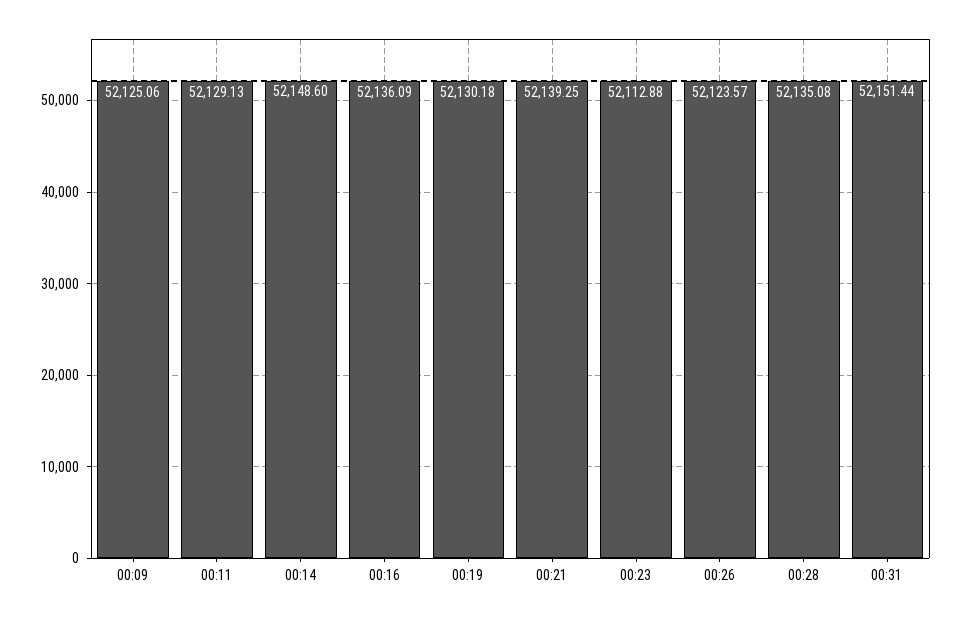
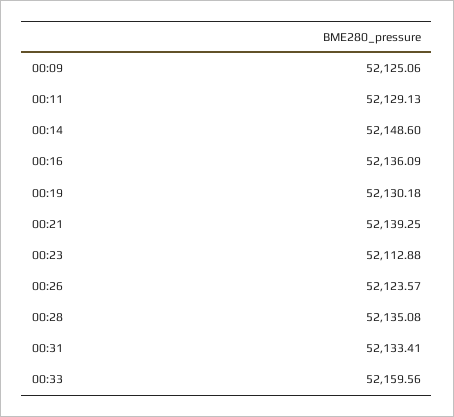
00:31: 52151.44 -> 52133.41
00:33: none -> 52159.56

